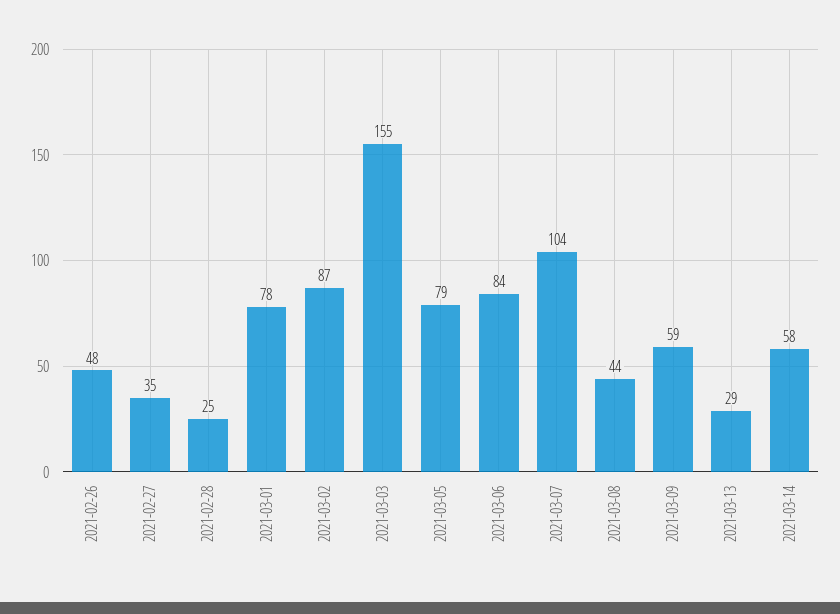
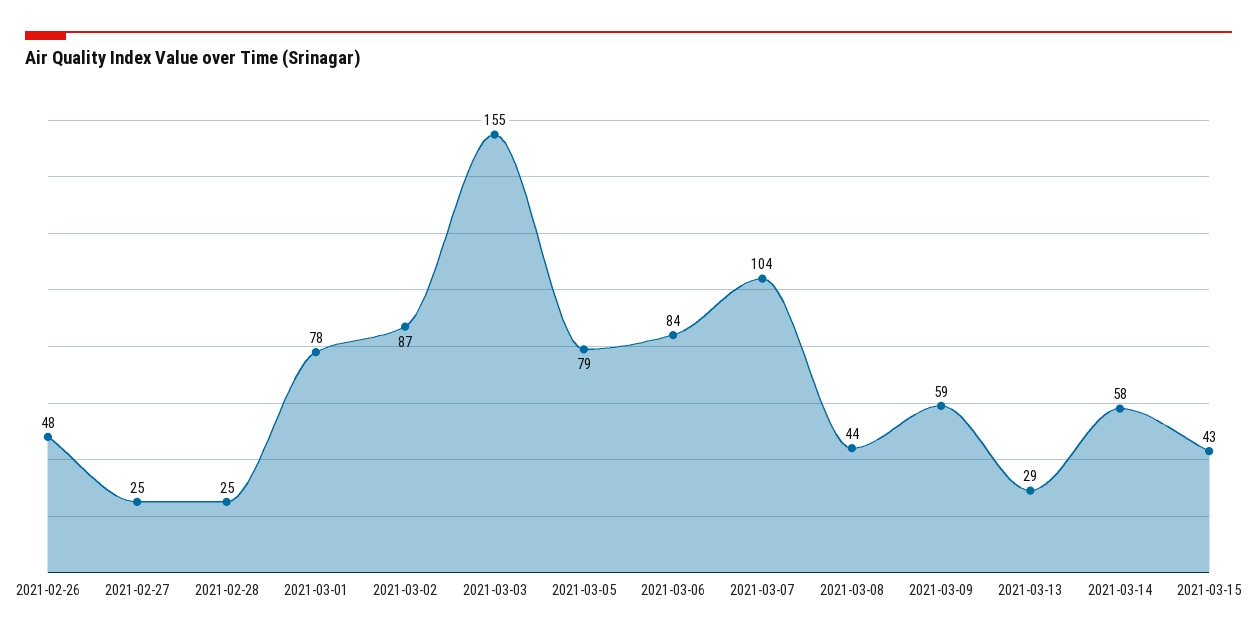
2021-02-27: 35 -> 25
2021-03-15: none -> 43

